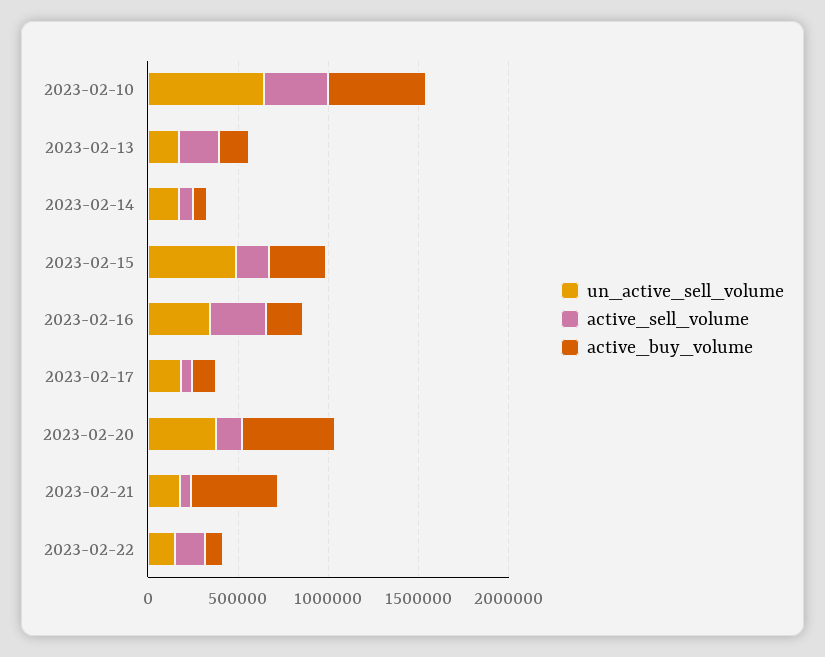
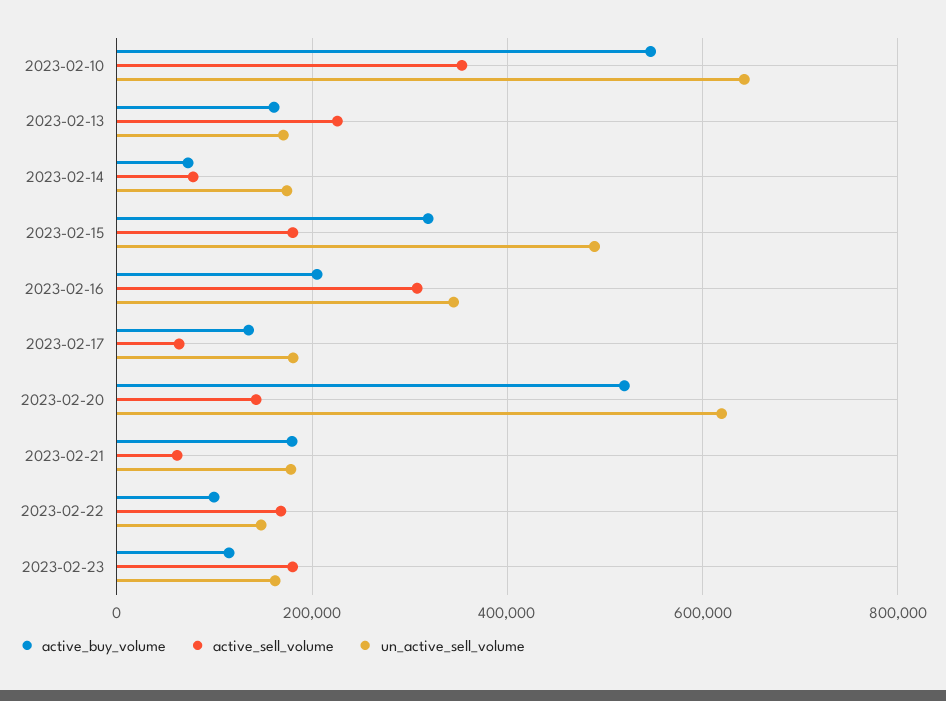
un_active_sell_volume, 2023-02-20: 400000 -> 620000
active_buy_volume, 2023-02-21: 500000 -> 180000
active_buy_volume, 2023-02-23: none -> 120000
active_sell_volume, 2023-02-23: none -> 180000
un_active_sell_volume, 2023-02-23: none -> 160000

